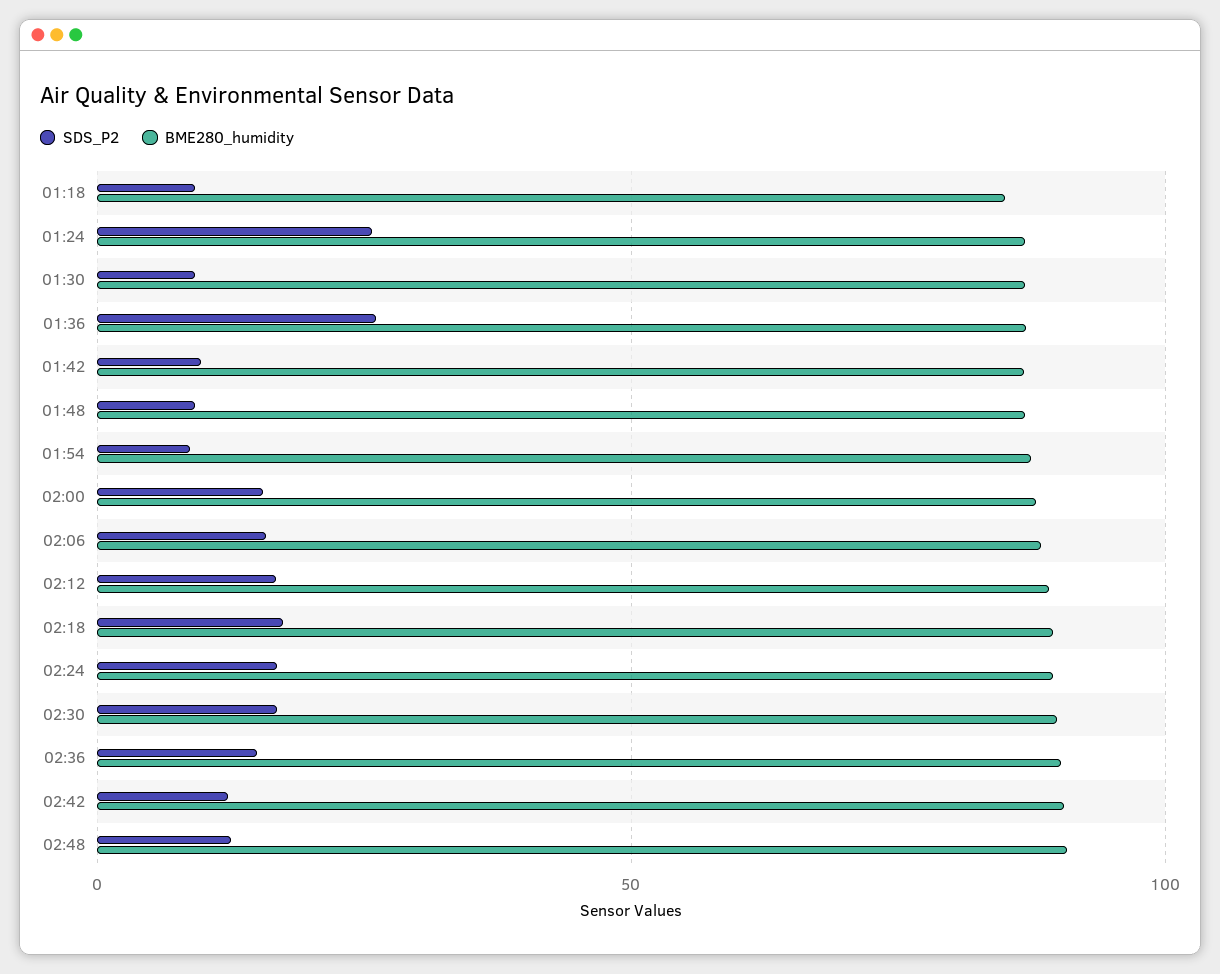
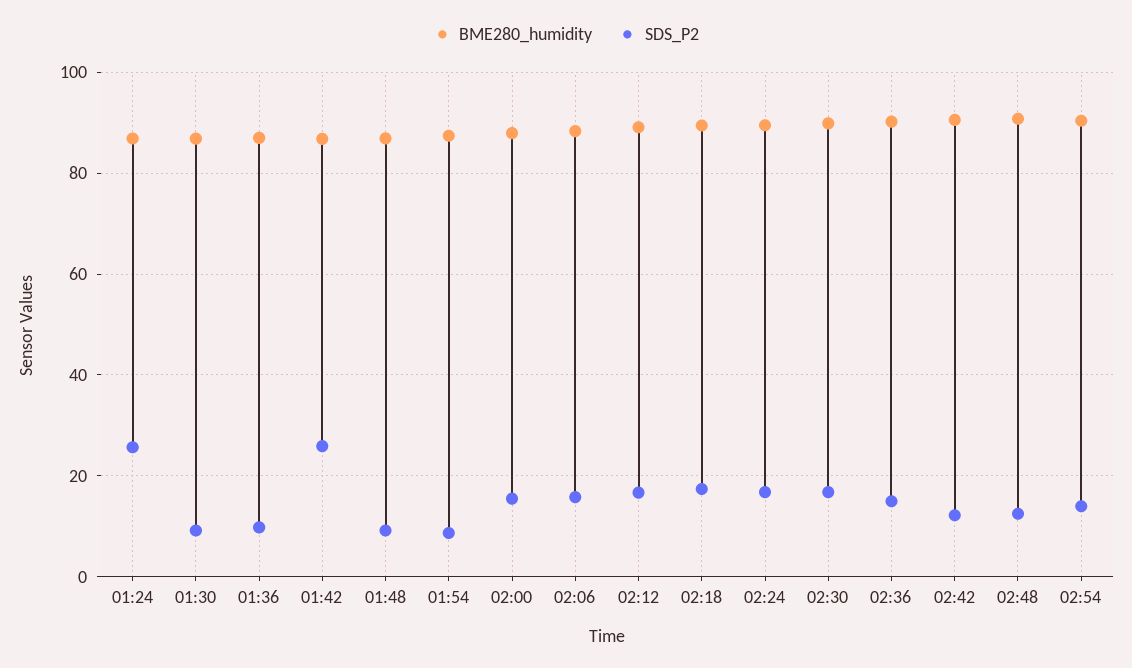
SDS_P2, 01:18: 10 -> none
BME280_humidity, 01:18: 85 -> none
SDS_P2, 01:36: 25 -> 10
SDS_P2, 01:42: 10 -> 26
BME280_humidity, 02:54: none -> 90
SDS_P2, 02:54: none -> 14

